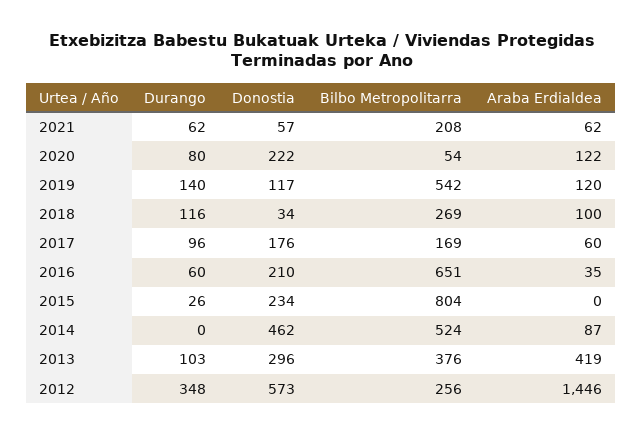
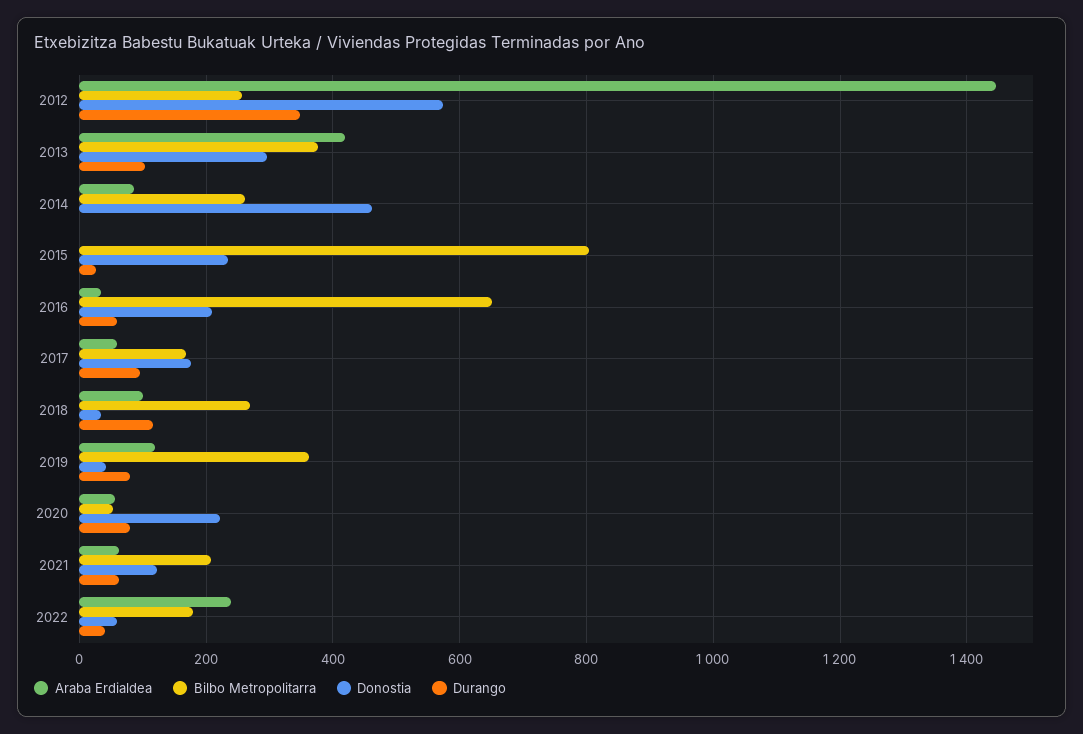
Donostia, 2021: 57 -> 120
Araba Erdialdea, 2020: 122 -> 60
Durango, 2019: 140 -> 80
Donostia, 2019: 117 -> 40
Bilbo Metropolitarra, 2019: 542 -> 360
Bilbo Metropolitarra, 2014: 524 -> 260
Araba Erdialdea, 2022: none -> 240
Bilbo Metropolitarra, 2022: none -> 180
Donostia, 2022: none -> 60
Durango, 2022: none -> 40

